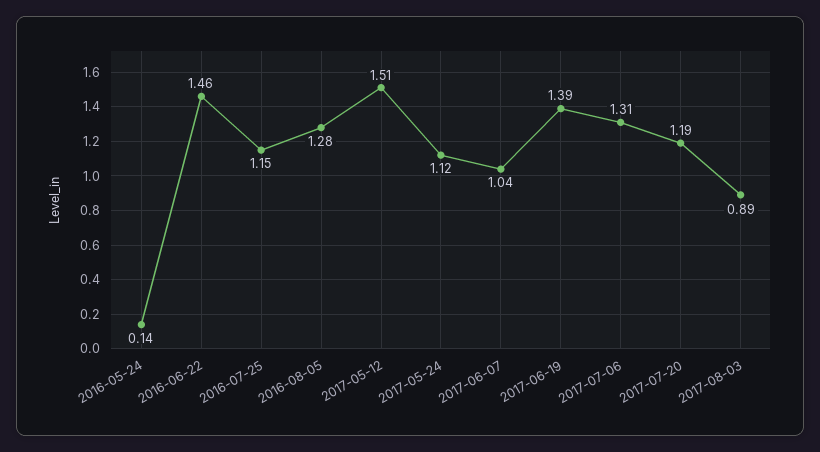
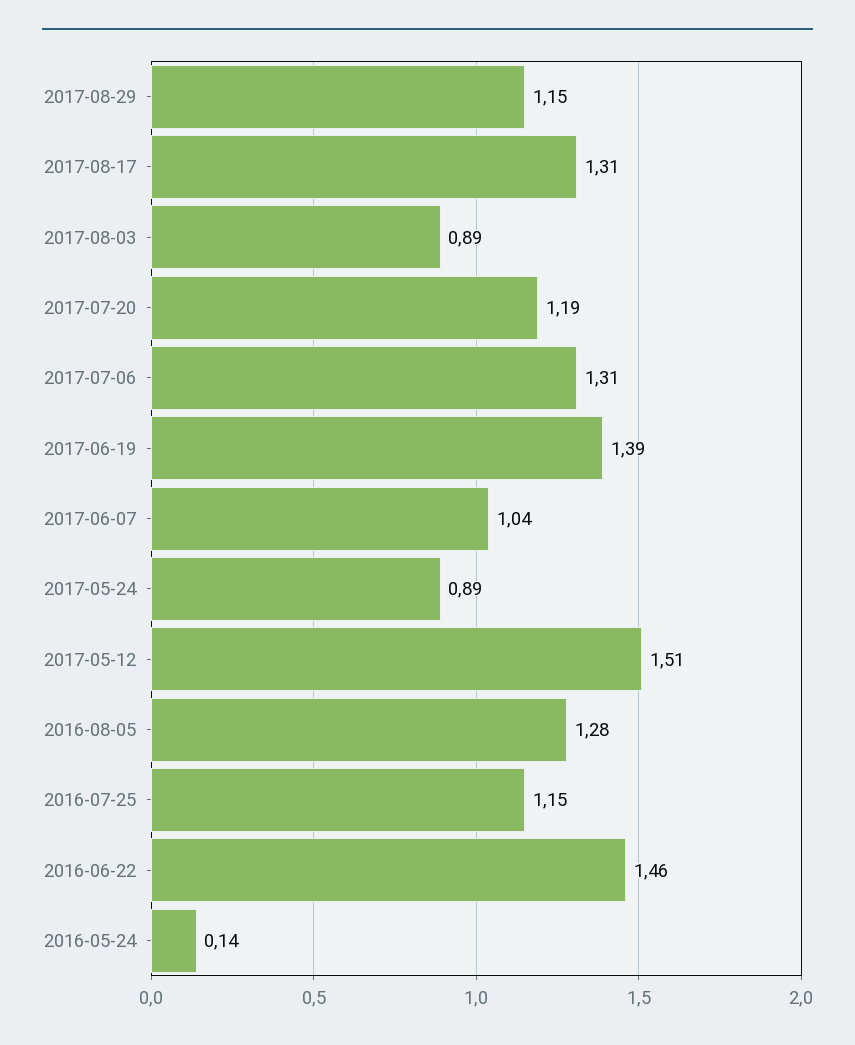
2017-05-24: 1.12 -> 0.89
2017-08-29: none -> 1.15
2017-08-17: none -> 1.31

